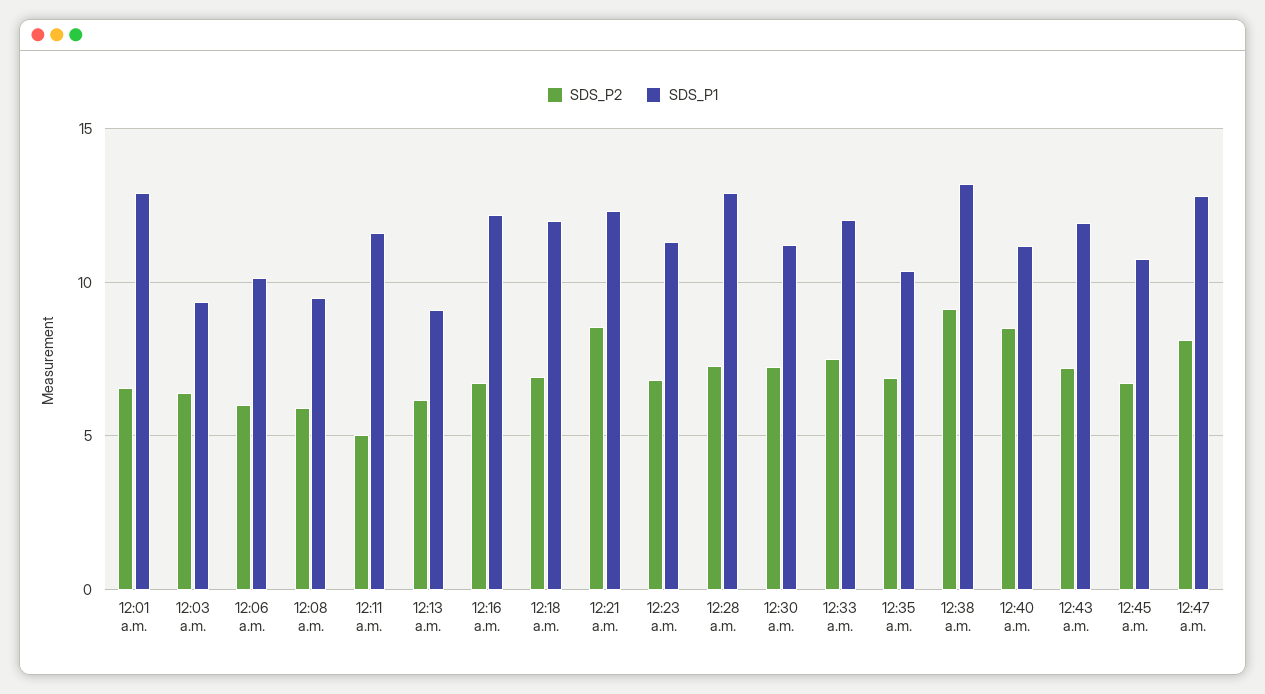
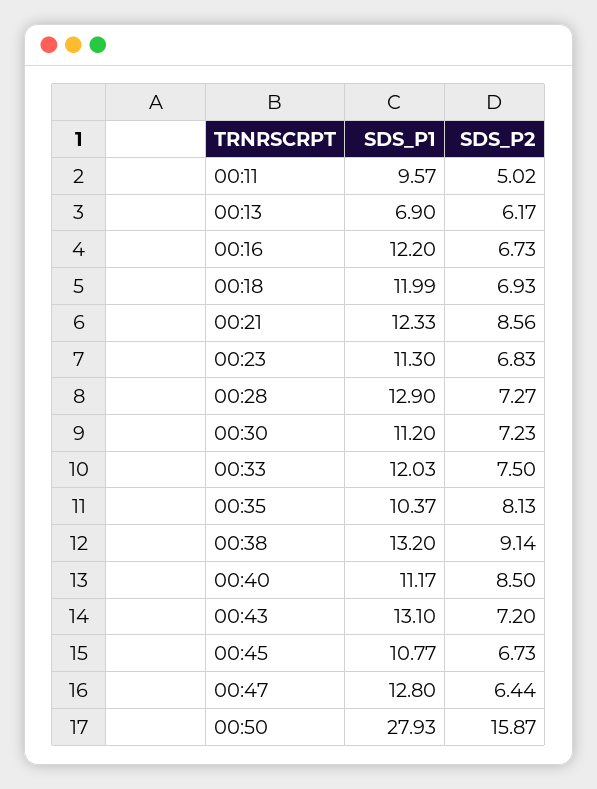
SDS_P2, 12:01 a.m.: 6.5 -> none
SDS_P1, 12:01 a.m.: 13 -> none
SDS_P2, 12:03 a.m.: 6.5 -> none
SDS_P1, 12:03 a.m.: 9.5 -> none
SDS_P2, 12:06 a.m.: 6 -> none
SDS_P1, 12:06 a.m.: 10 -> none
SDS_P2, 12:08 a.m.: 6 -> none
SDS_P1, 12:08 a.m.: 9.5 -> none
SDS_P1, 12:11 a.m.: 11.5 -> 9.57
SDS_P1, 12:13 a.m.: 9 -> 6.9
SDS_P2, 12:35 a.m.: 7 -> 8.13
SDS_P1, 12:43 a.m.: 12 -> 13.1
SDS_P2, 12:47 a.m.: 8 -> 6.44
SDS_P1, 00:50: none -> 27.93
SDS_P2, 00:50: none -> 15.87

